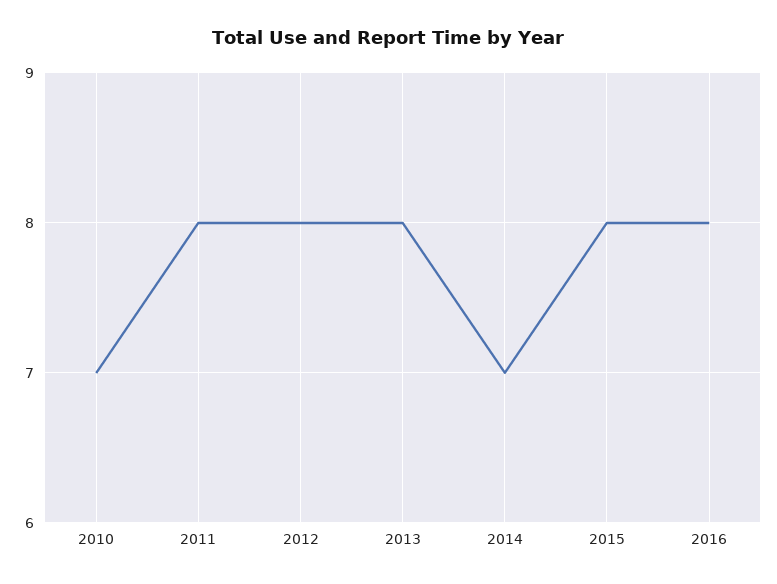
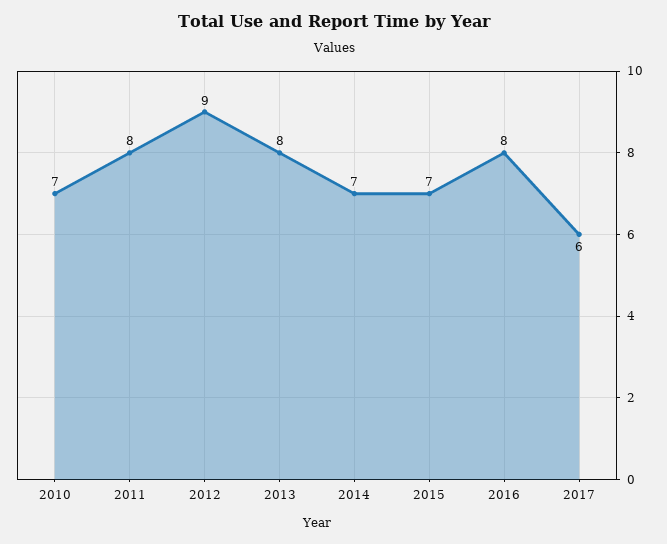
2012: 8 -> 9
2015: 8 -> 7
2017: none -> 6

